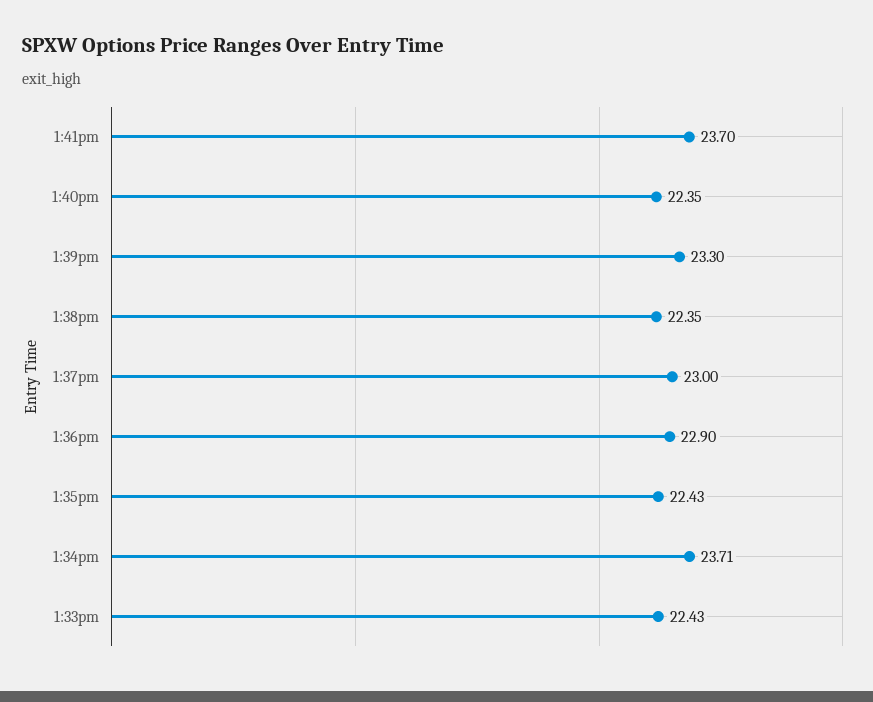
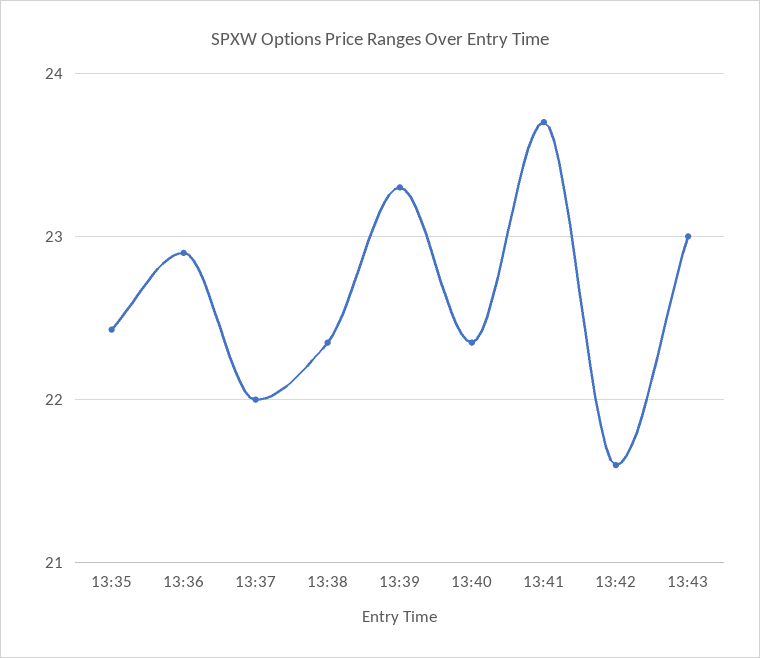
1:37pm: 23 -> 22
1:34pm: 23.71 -> none
1:33pm: 22.43 -> none
13:42: none -> 21.6
13:43: none -> 23

